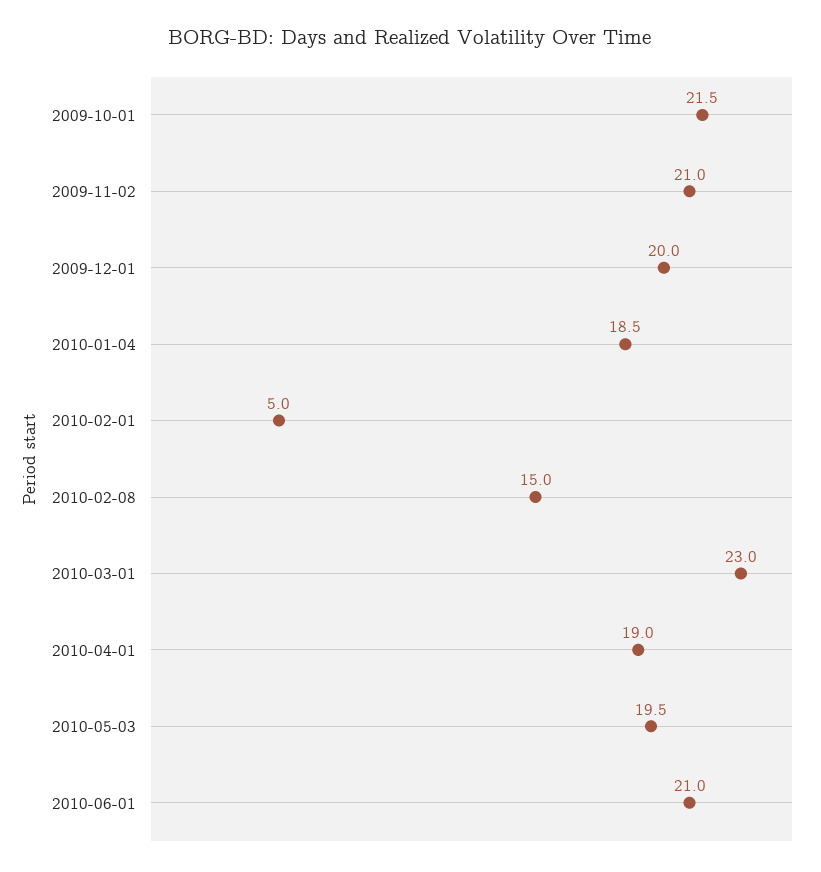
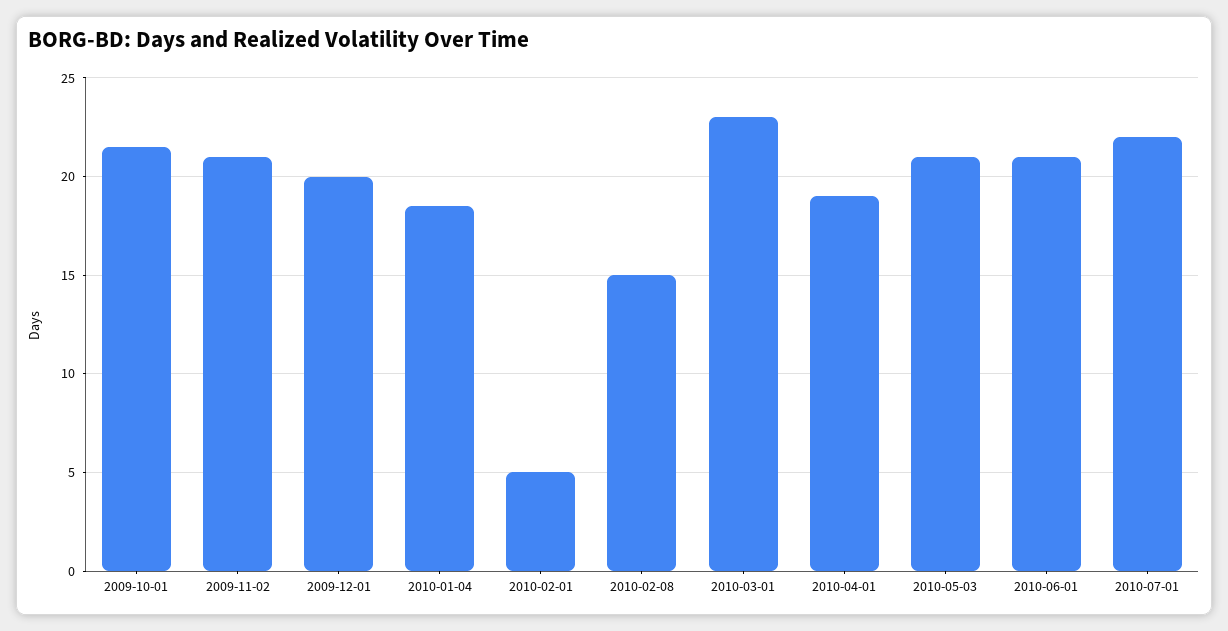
2010-05-03: 19.5 -> 21
2010-07-01: none -> 22

